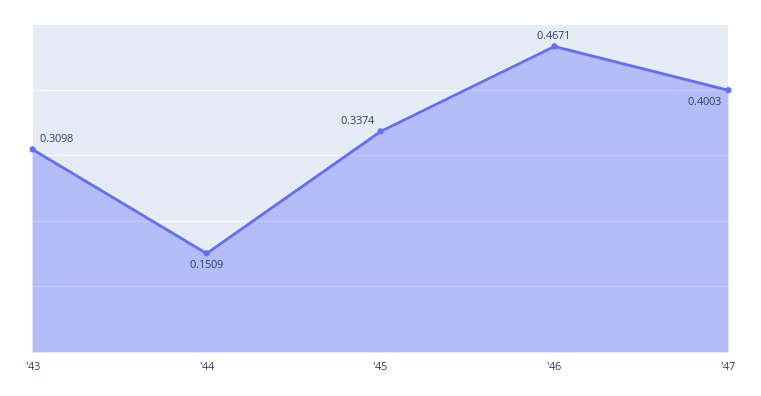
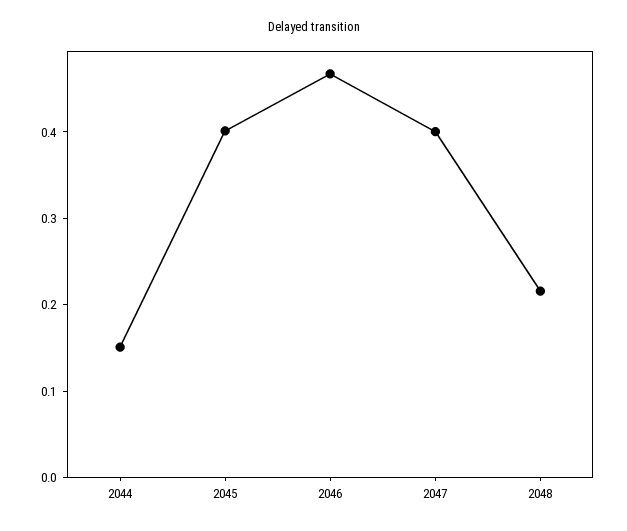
'43: 0.3098 -> none
'45: 0.3374 -> 0.4
2048: none -> 0.22

